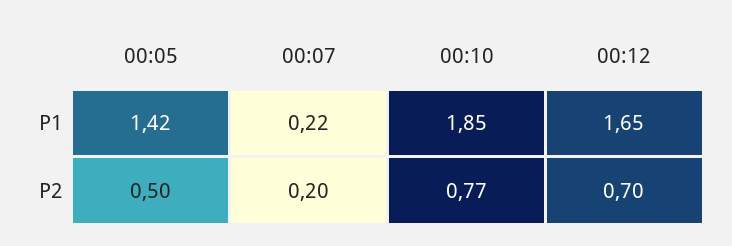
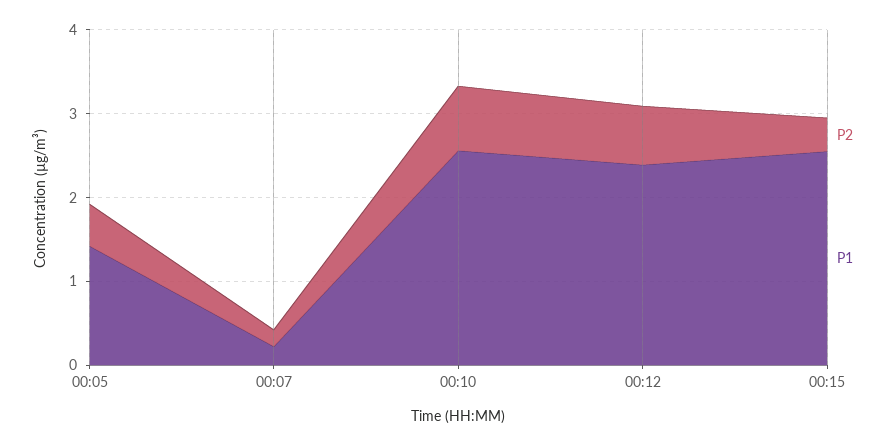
P1, 00:10: 1.85 -> 2.6
P1, 00:12: 1.65 -> 2.4
P2, 00:15: none -> 0.4
P1, 00:15: none -> 2.6

